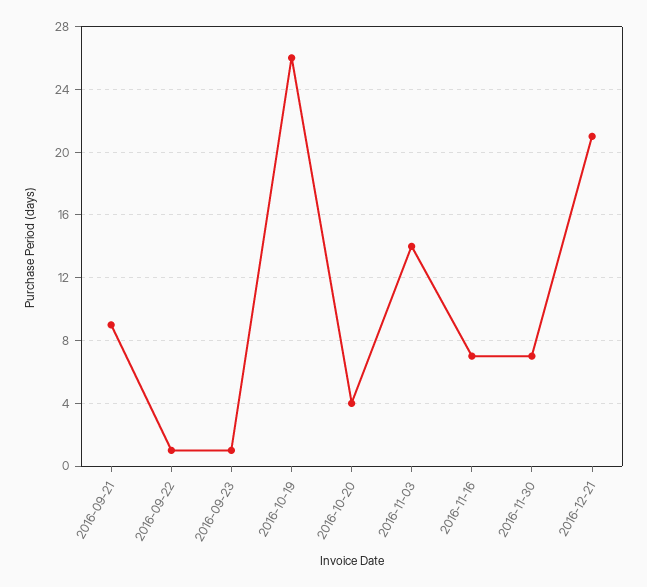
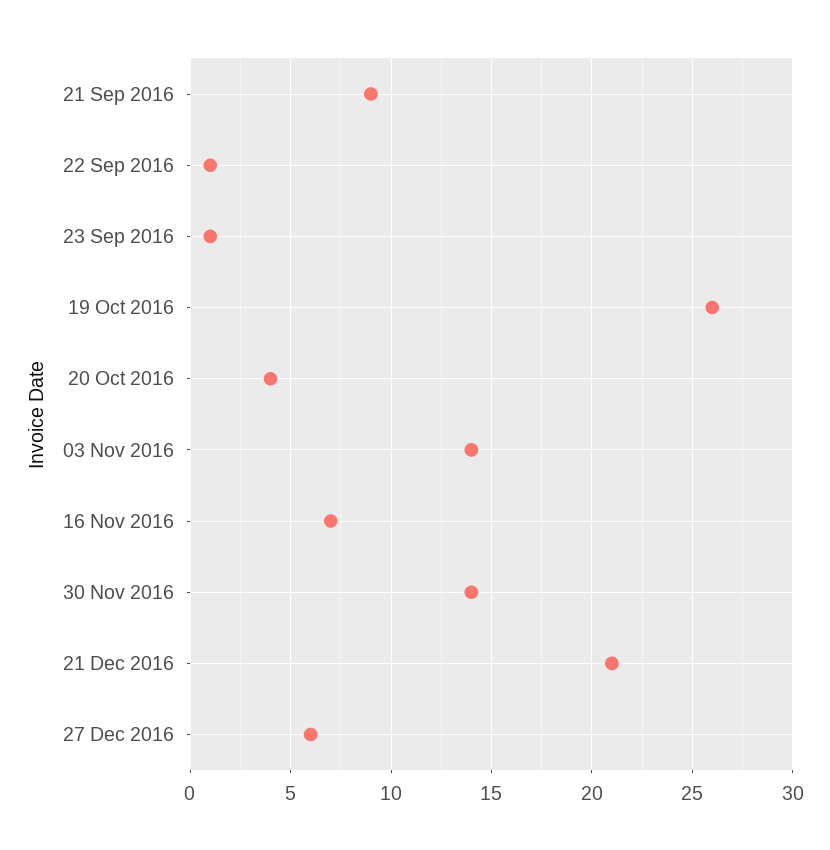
2016-11-30: 7 -> 14
27 Dec 2016: none -> 6

